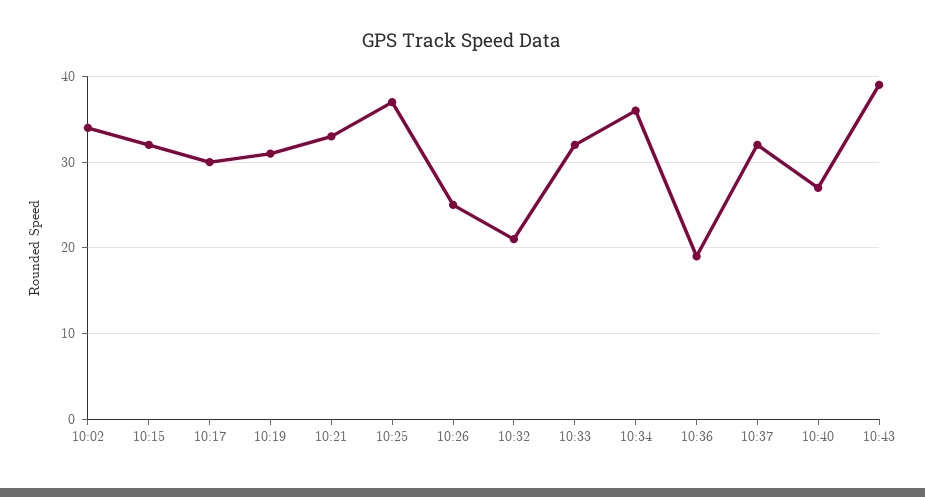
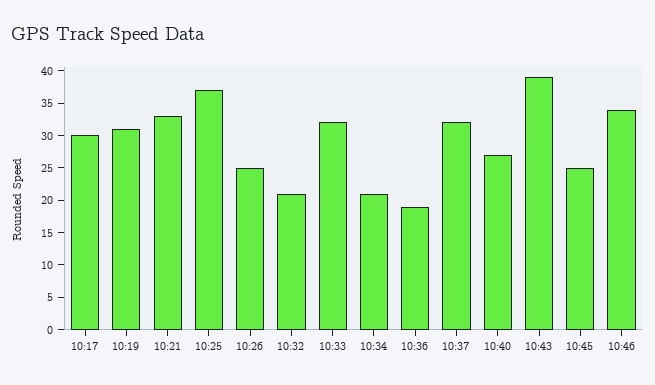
10:02: 34 -> none
10:15: 32 -> none
10:34: 36 -> 20
10:45: none -> 25
10:46: none -> 35

